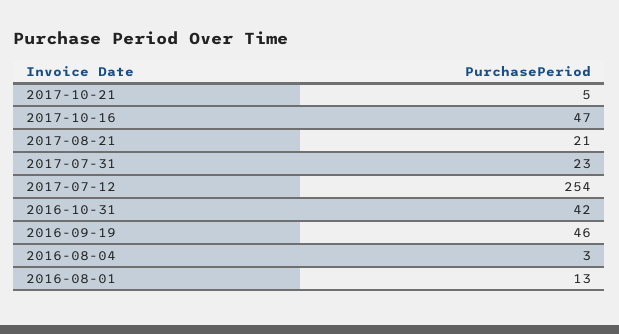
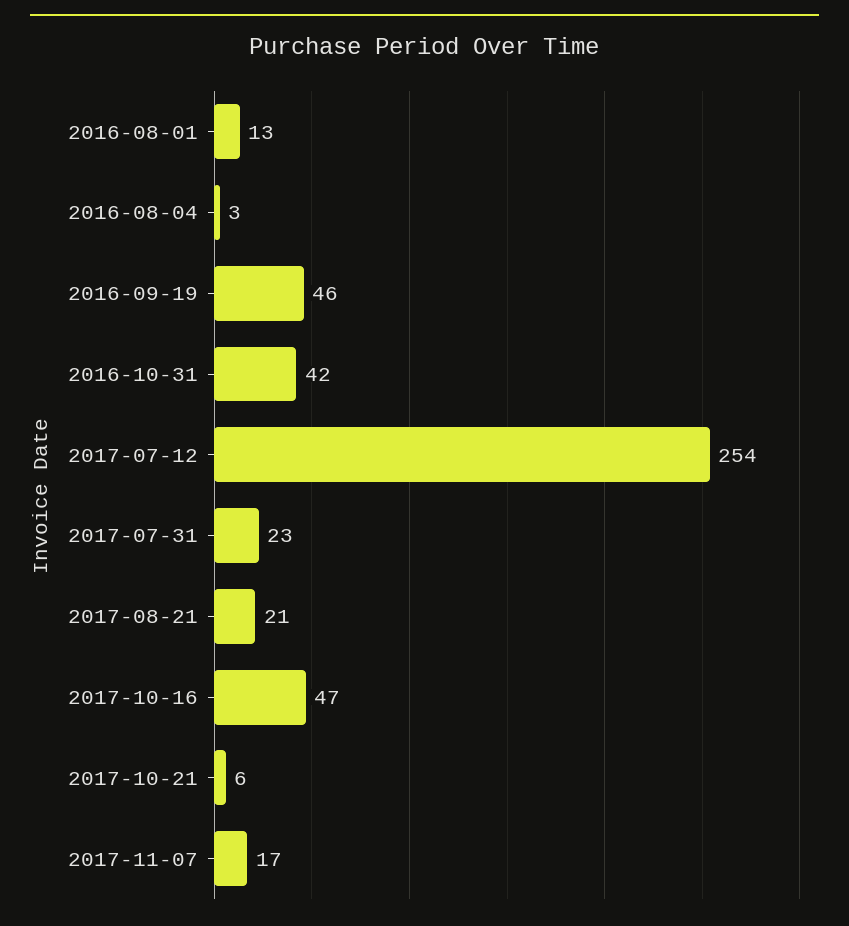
2017-10-21: 5 -> 6
2017-11-07: none -> 17

